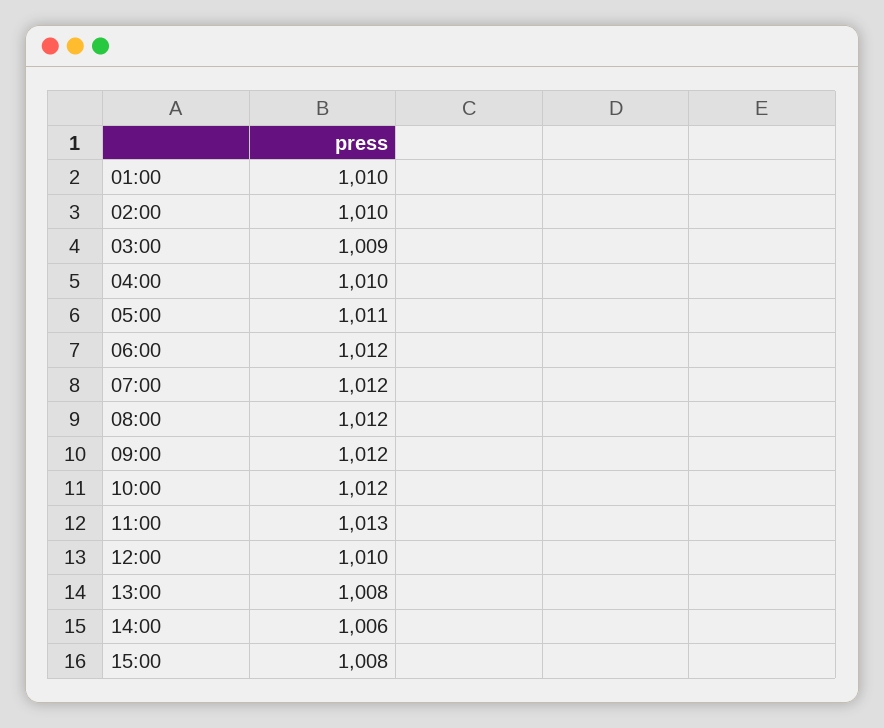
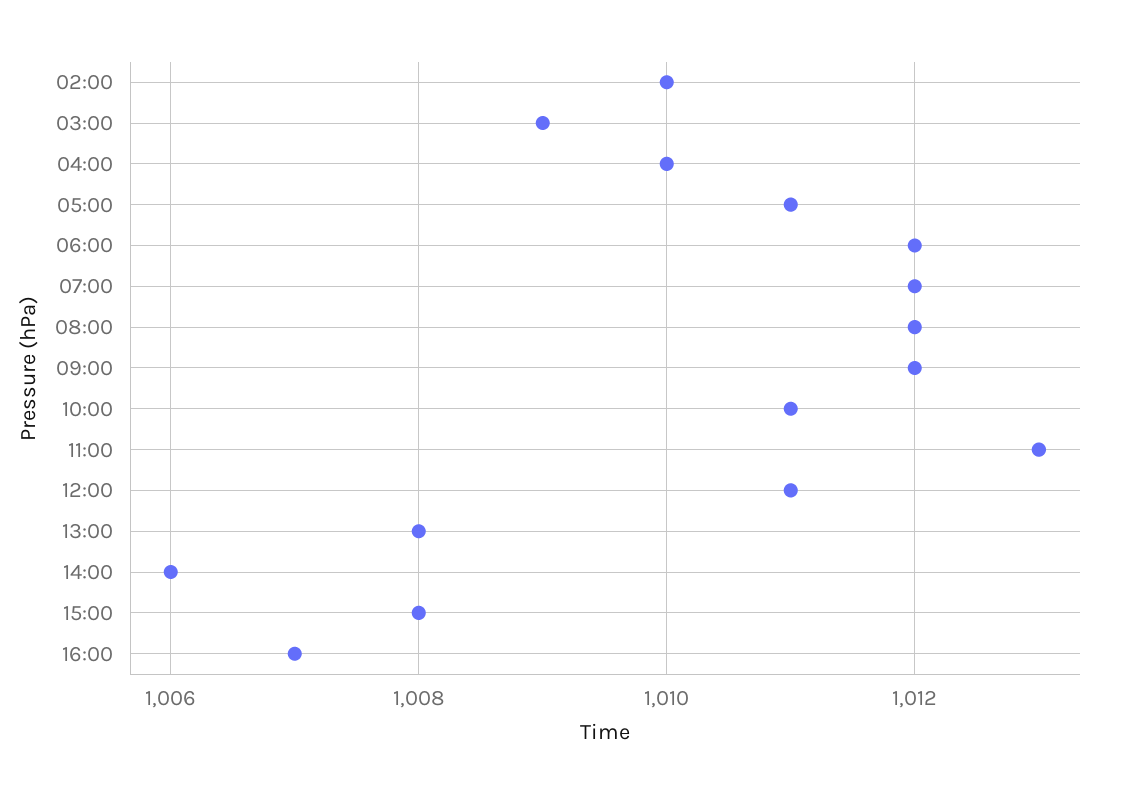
01:00: 1010 -> none
10:00: 1012 -> 1011
12:00: 1010 -> 1011
16:00: none -> 1007

